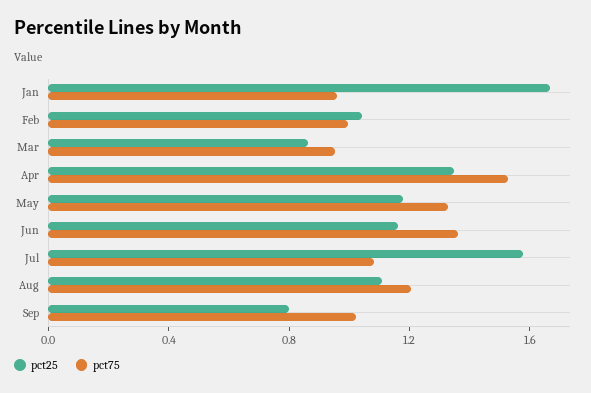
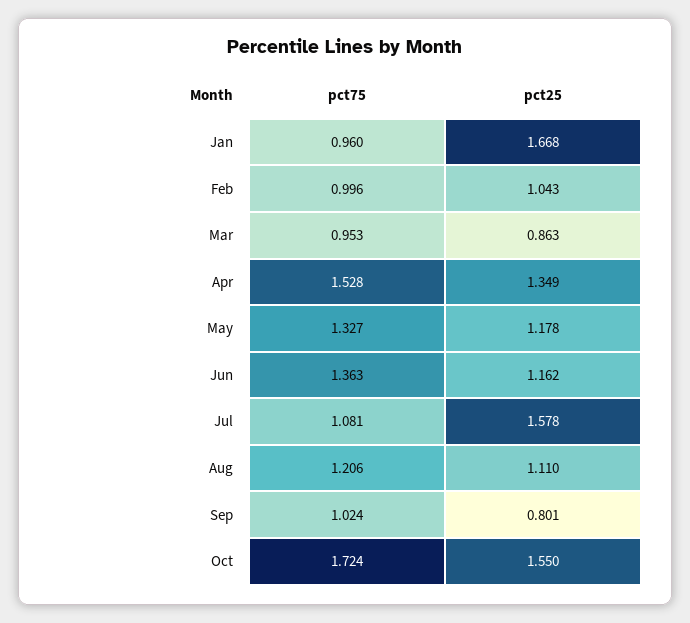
pct75, Oct: none -> 1.724
pct25, Oct: none -> 1.55

